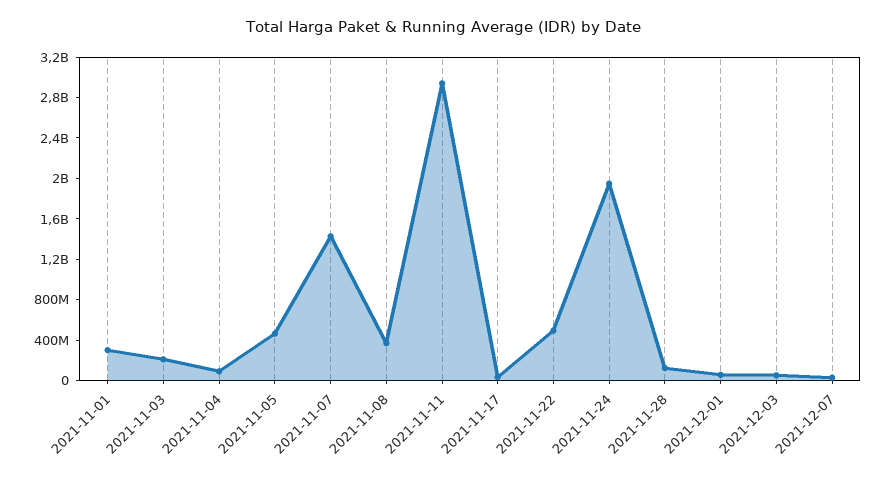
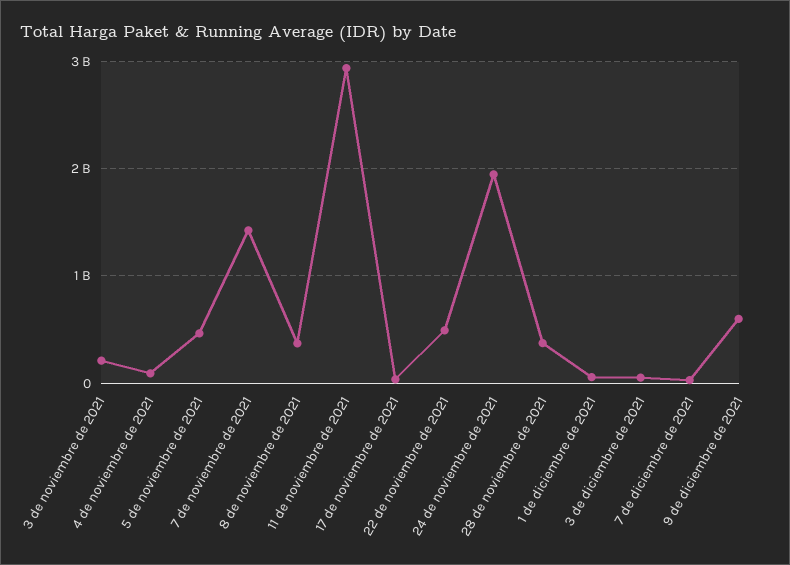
2021-11-01: 300000000 -> none
2021-11-28: 100000000 -> 400000000
9 de diciembre de 2021: none -> 600000000

